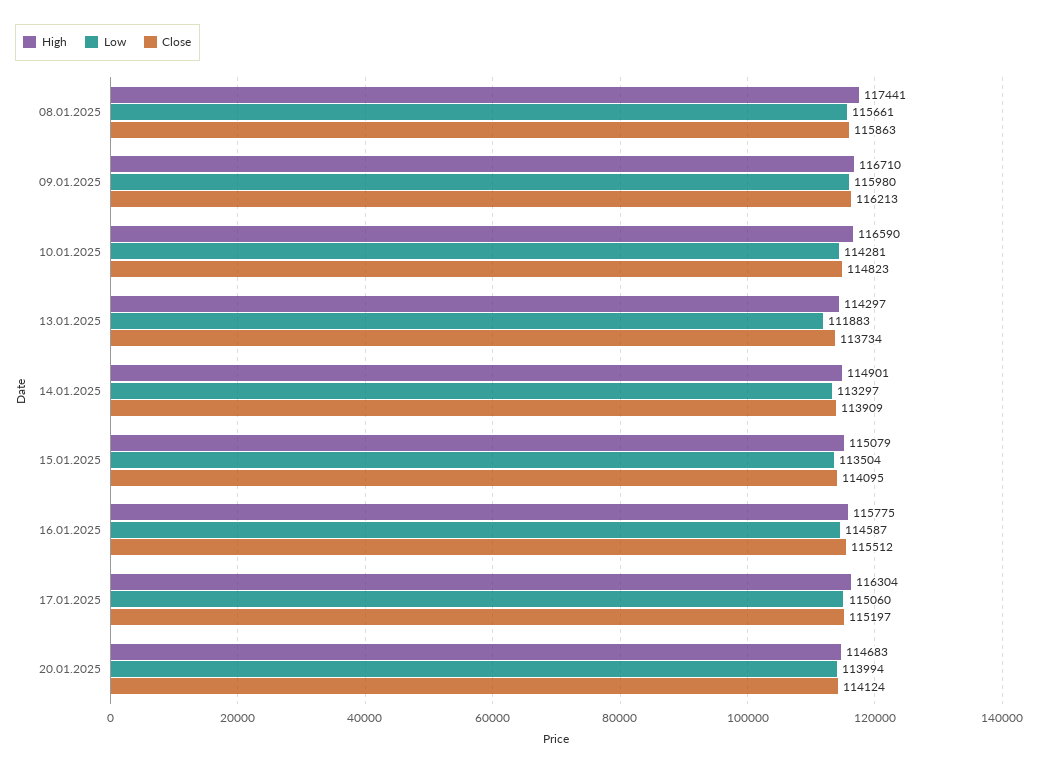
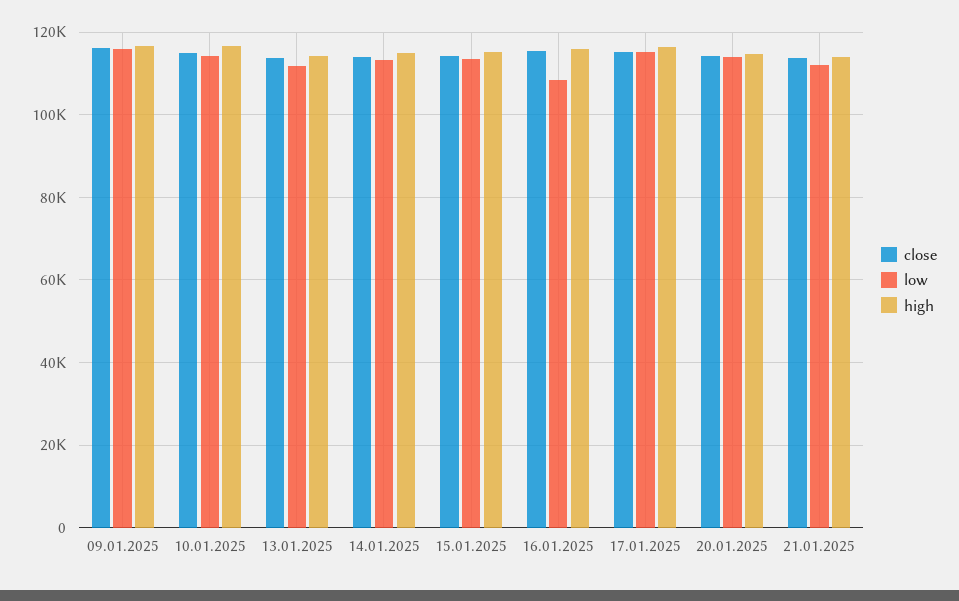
High, 08.01.2025: 117441 -> none
Low, 08.01.2025: 115661 -> none
Close, 08.01.2025: 115863 -> none
Low, 16.01.2025: 114587 -> 108000
Close, 21.01.2025: none -> 114000
Low, 21.01.2025: none -> 112000
High, 21.01.2025: none -> 114000

